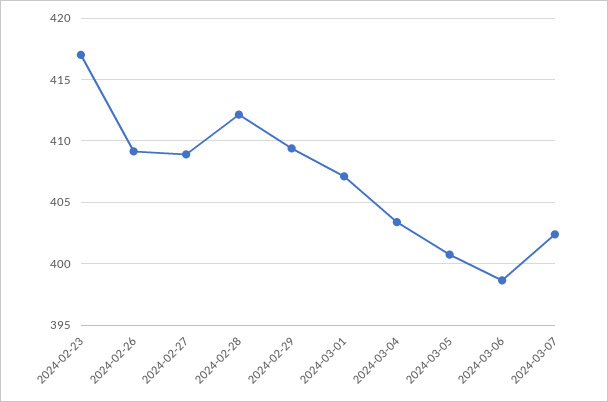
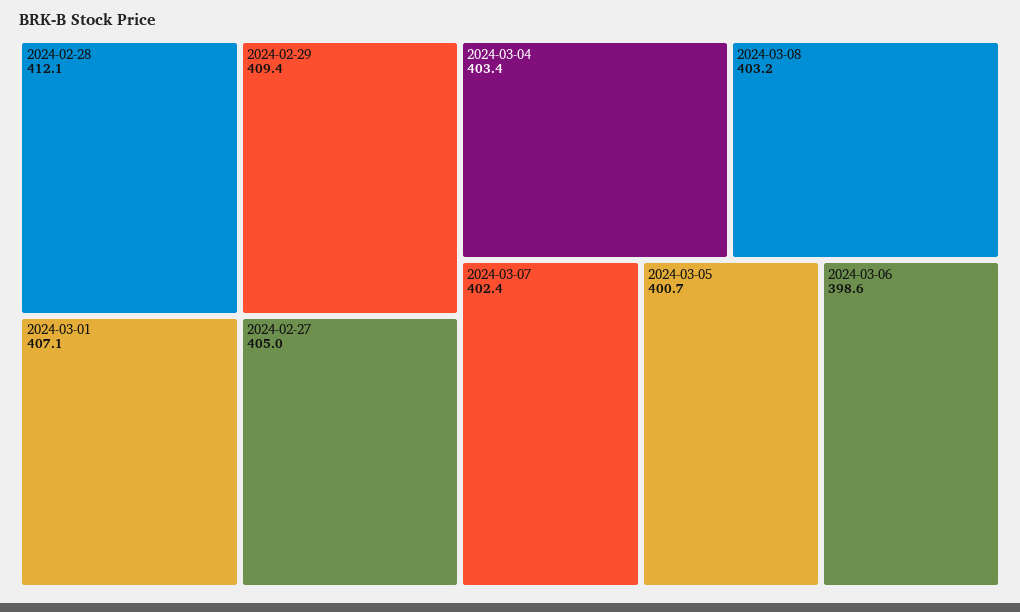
2024-02-23: 417 -> none
2024-02-26: 409 -> none
2024-02-27: 409 -> 405
2024-03-08: none -> 403.2

